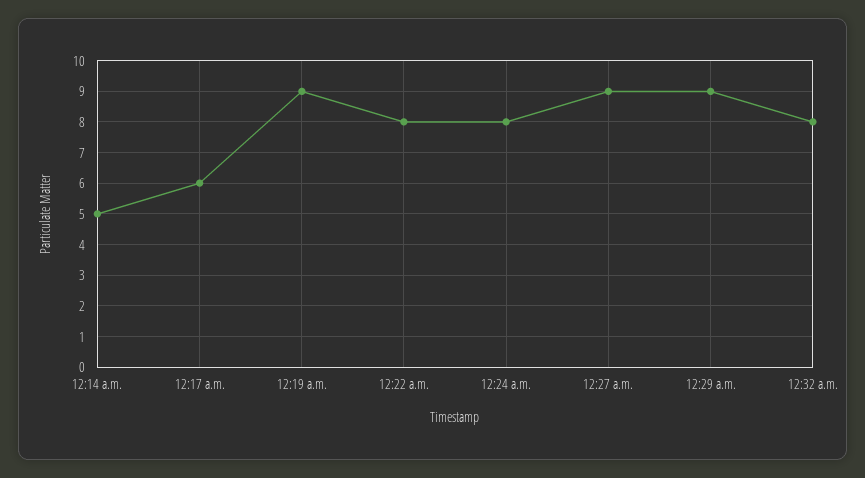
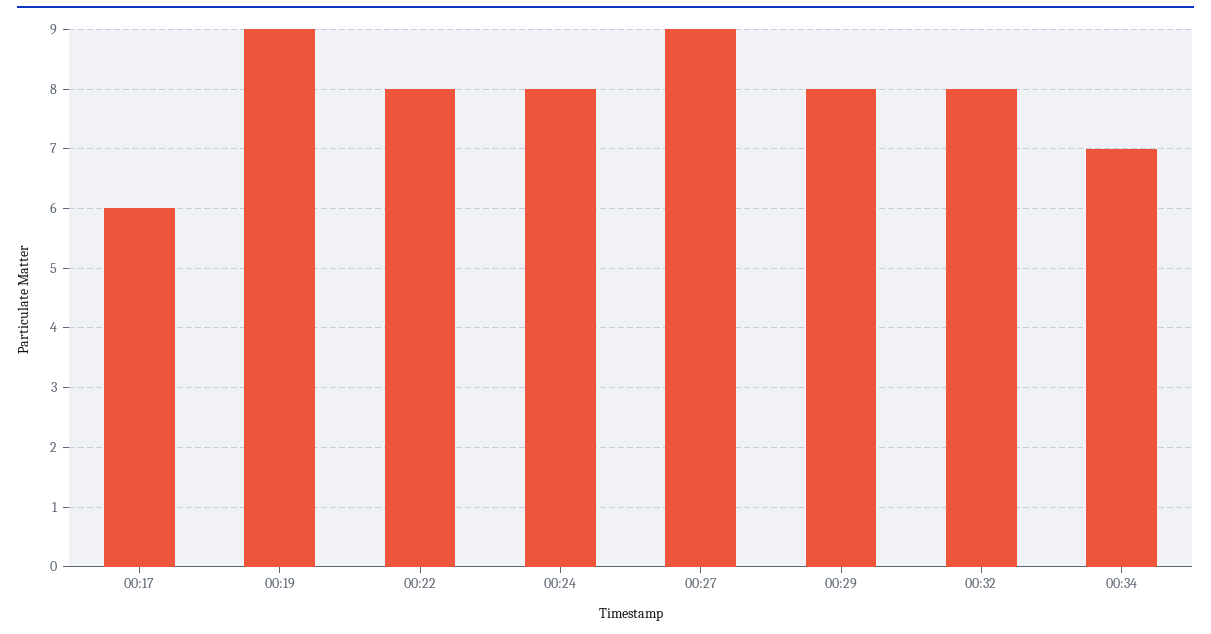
12:14 a.m.: 5 -> none
12:29 a.m.: 9 -> 8
00:34: none -> 7

